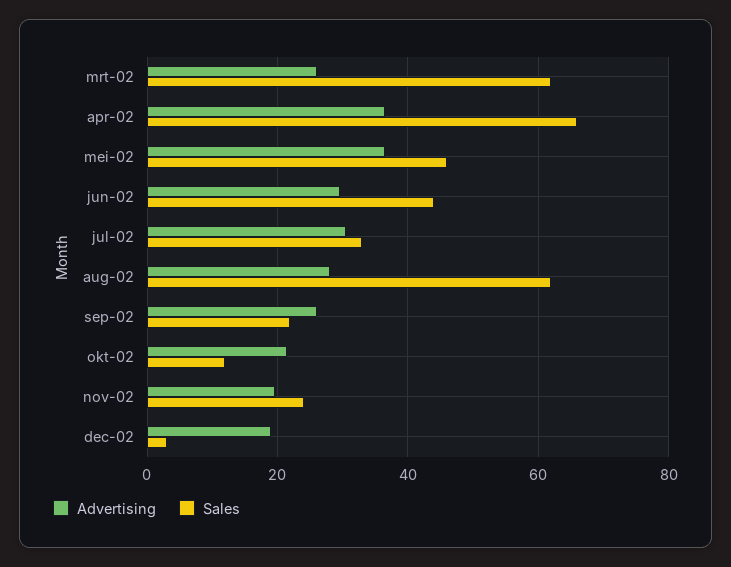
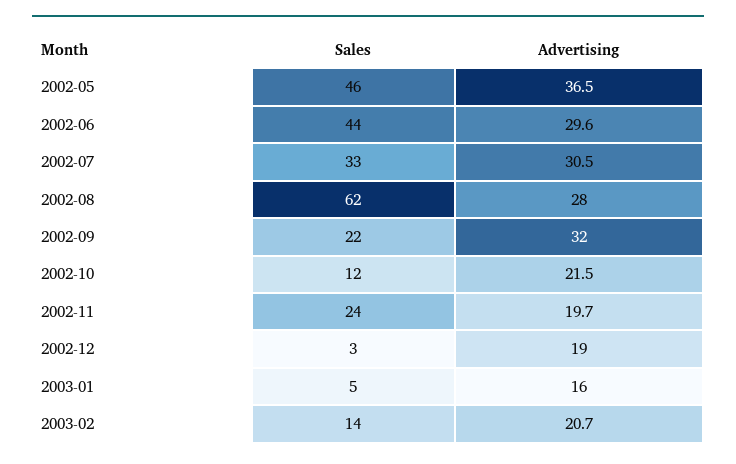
Advertising, mrt-02: 26 -> none
Sales, mrt-02: 62 -> none
Advertising, apr-02: 36 -> none
Sales, apr-02: 66 -> none
Advertising, sep-02: 26 -> 32
Sales, 2003-01: none -> 5
Advertising, 2003-01: none -> 16
Sales, 2003-02: none -> 14
Advertising, 2003-02: none -> 20.7

